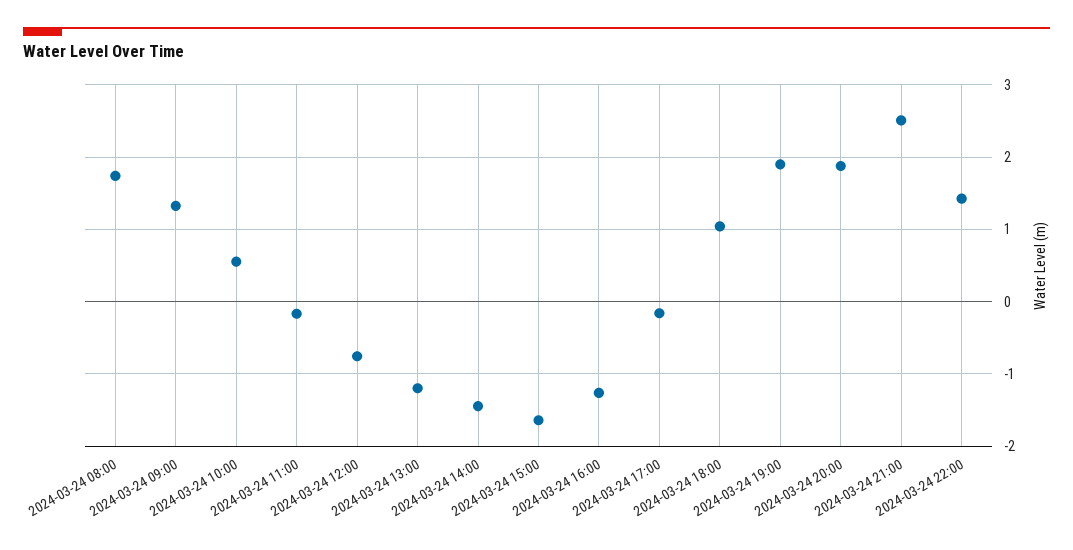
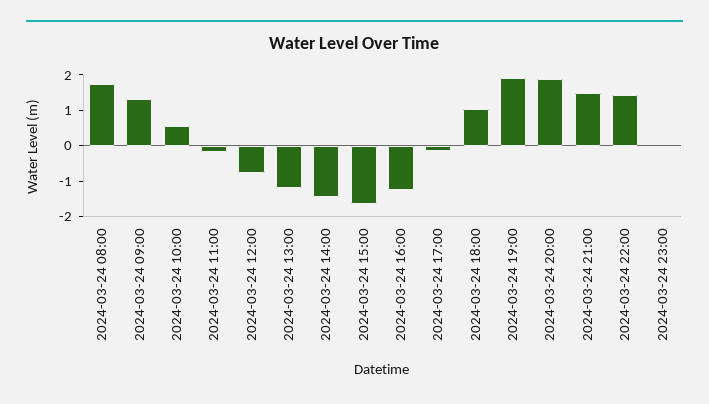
2024-03-24 21:00: 2.5 -> 1.5
2024-03-24 23:00: none -> 0

